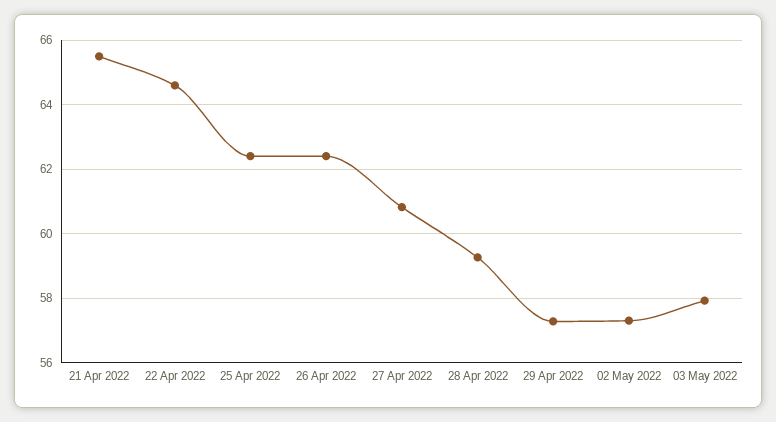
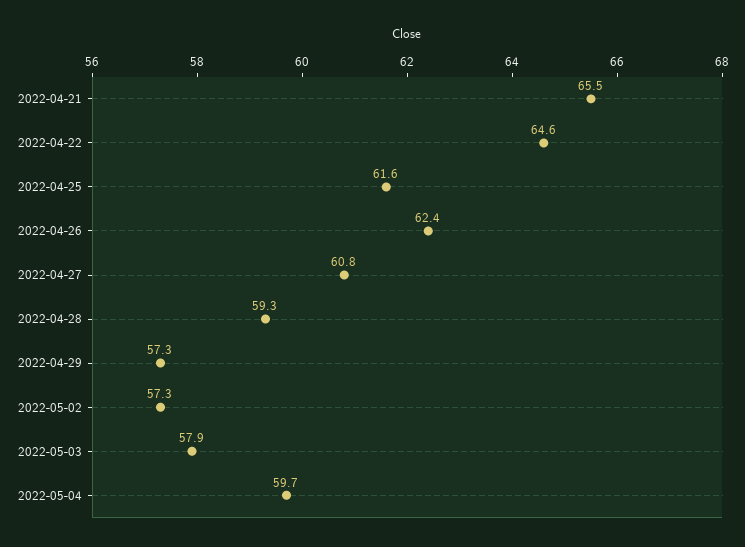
25 Apr 2022: 62.4 -> 61.6
2022-05-04: none -> 59.7

